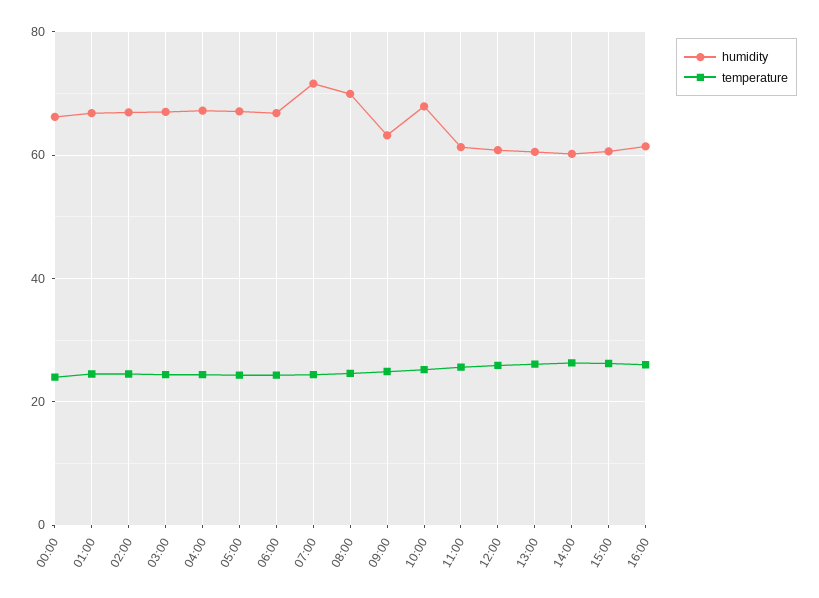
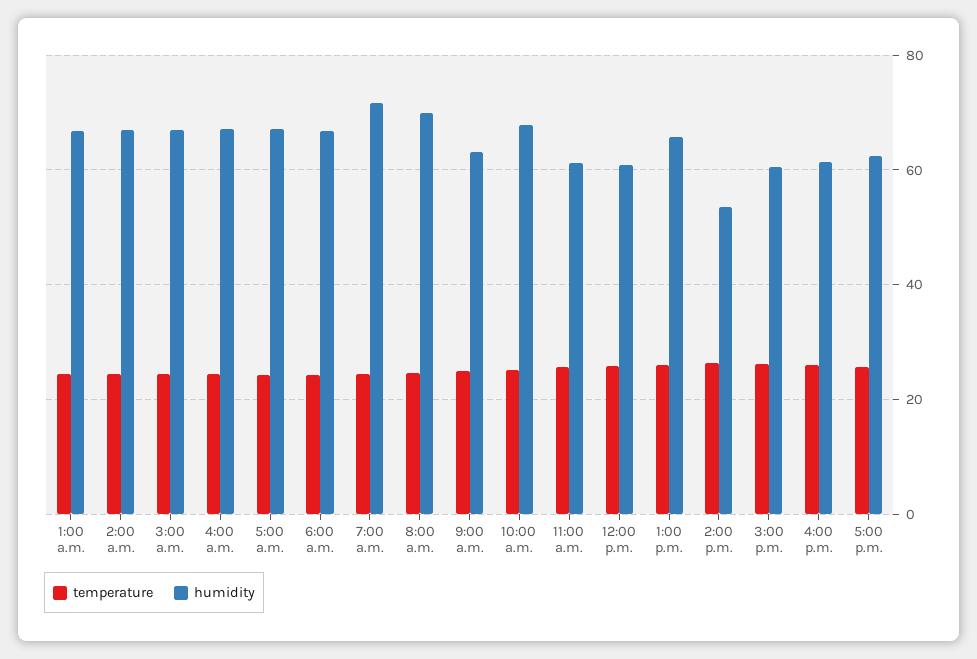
humidity, 00:00: 66 -> none
temperature, 00:00: 24 -> none
humidity, 13:00: 60 -> 66
humidity, 14:00: 60 -> 54
temperature, 5:00 p.m.: none -> 26
humidity, 5:00 p.m.: none -> 62

